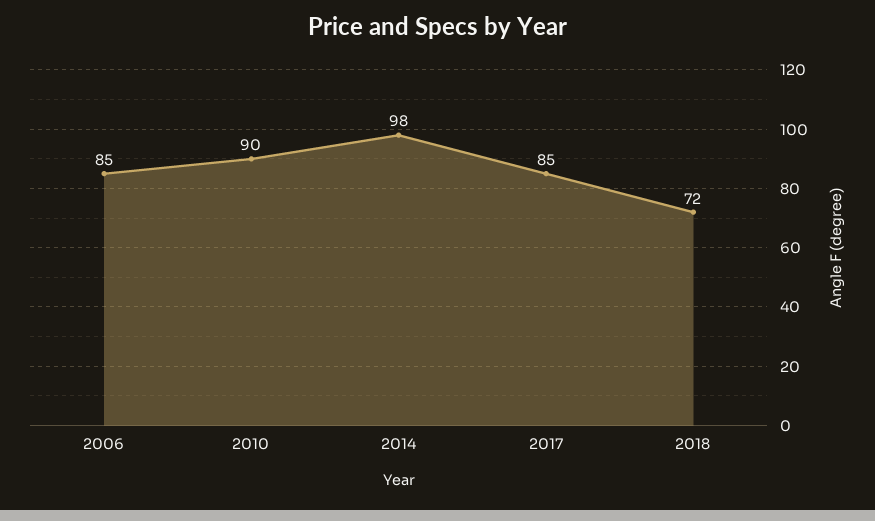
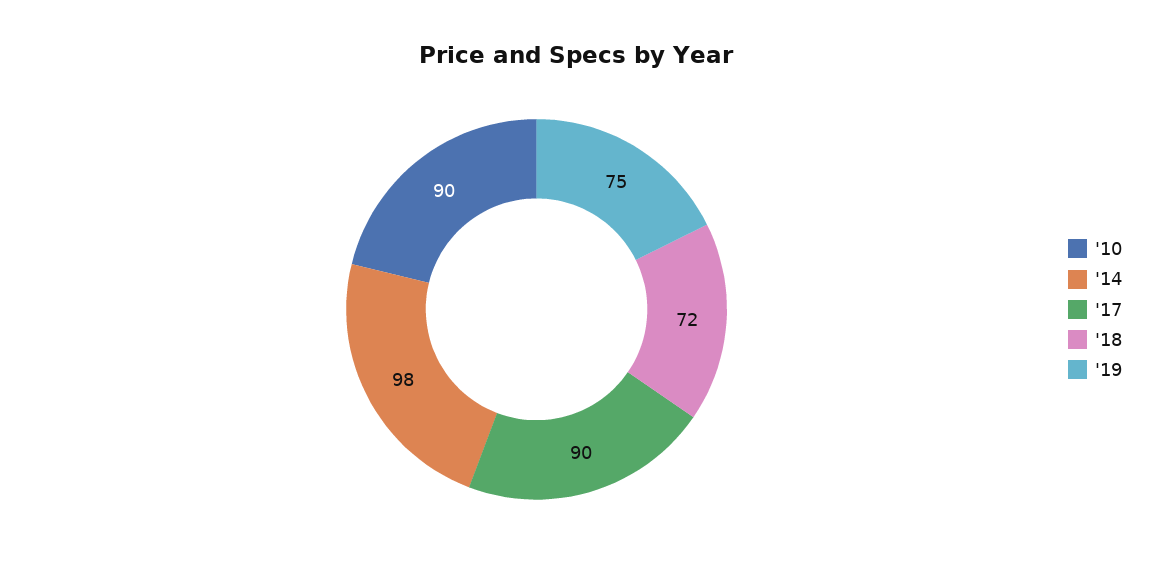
2006: 85 -> none
2017: 85 -> 90
'19: none -> 75

